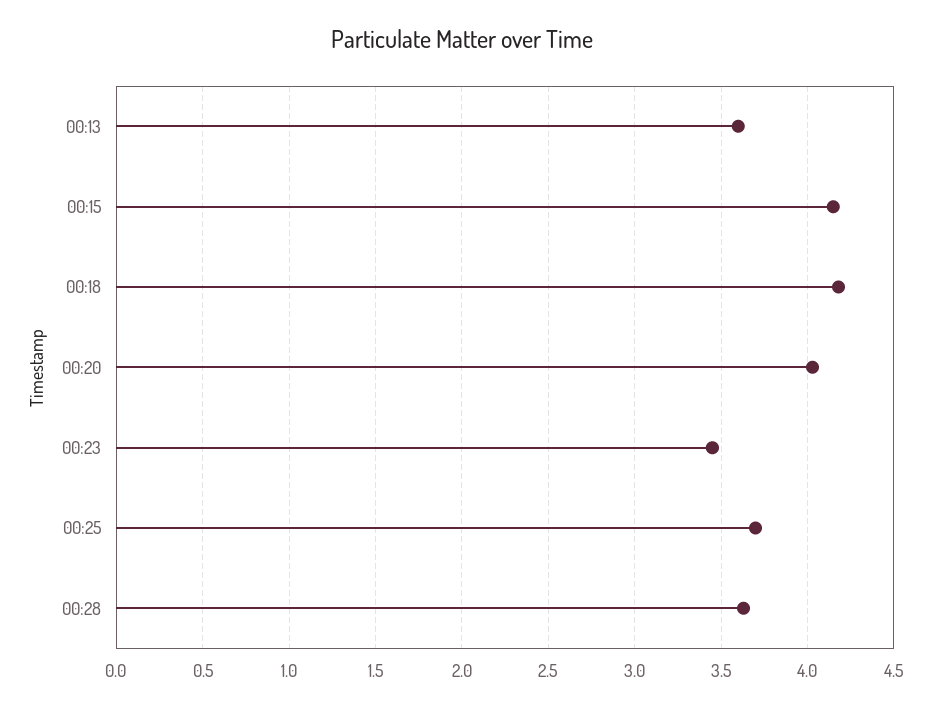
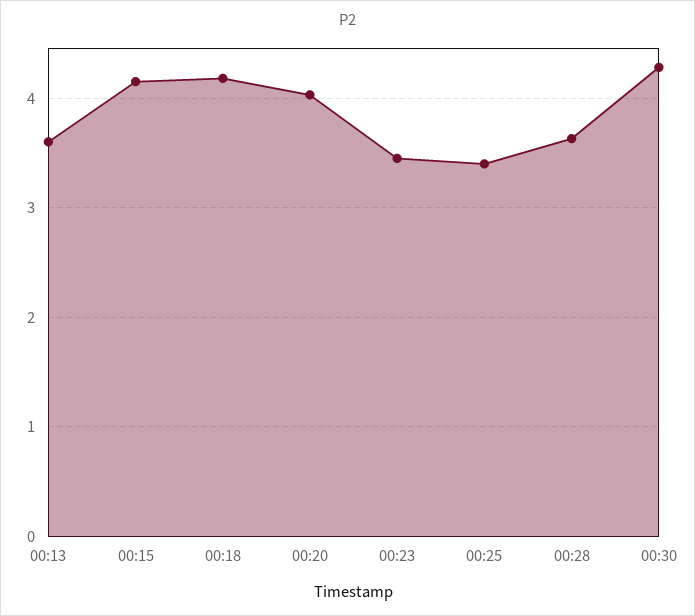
00:25: 3.7 -> 3.4
00:30: none -> 4.3

